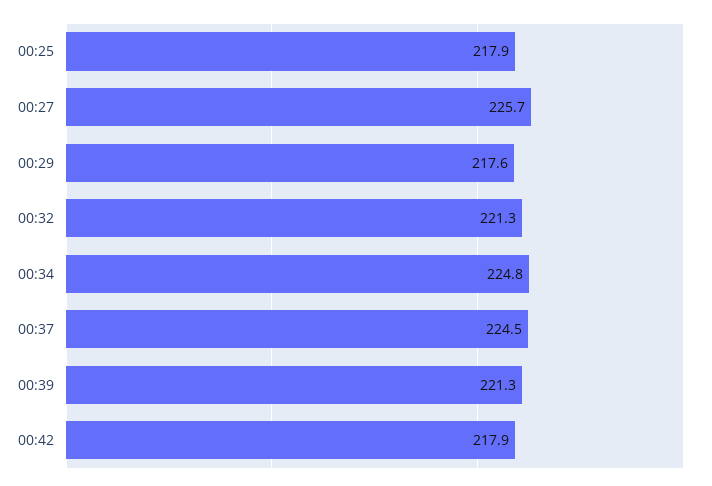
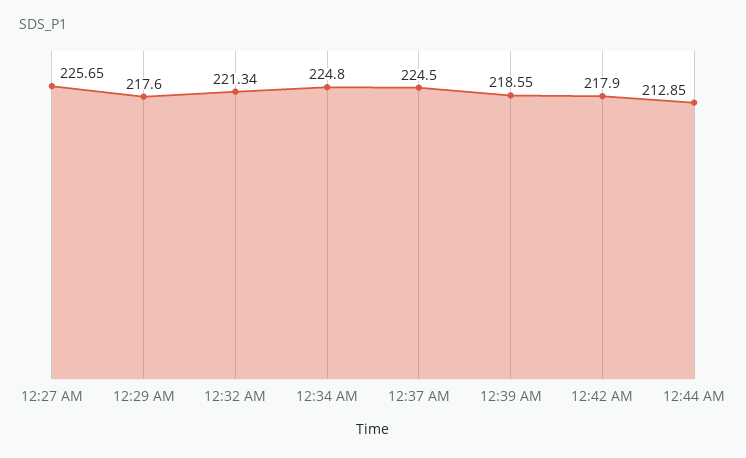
00:25: 217.9 -> none
00:39: 221.3 -> 218.55
12:44 AM: none -> 212.85

